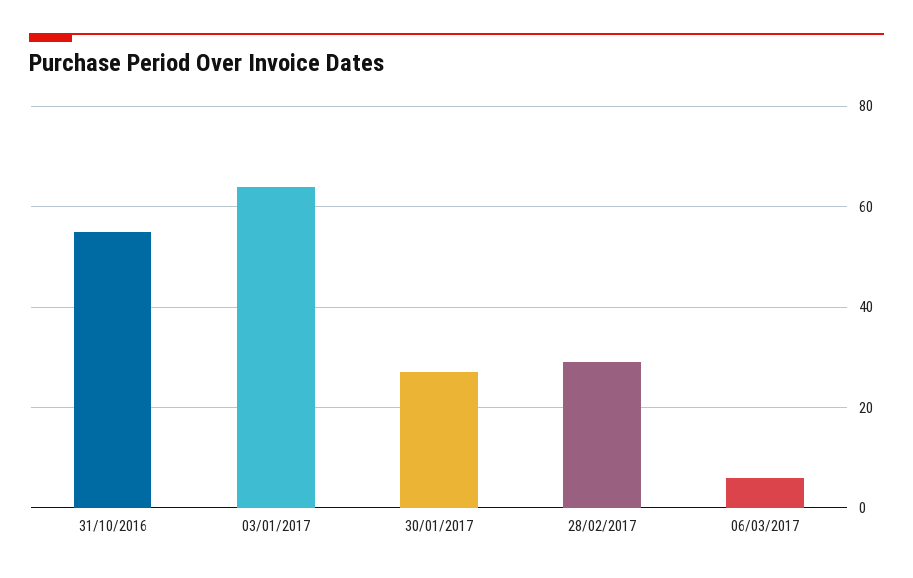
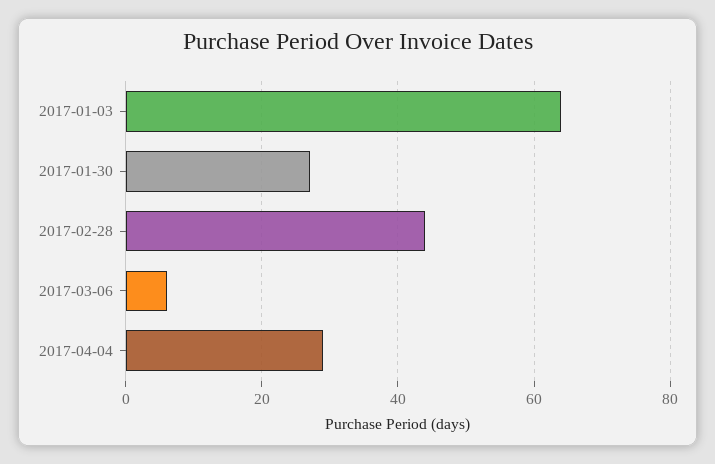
31/10/2016: 55 -> none
28/02/2017: 30 -> 45
2017-04-04: none -> 30

